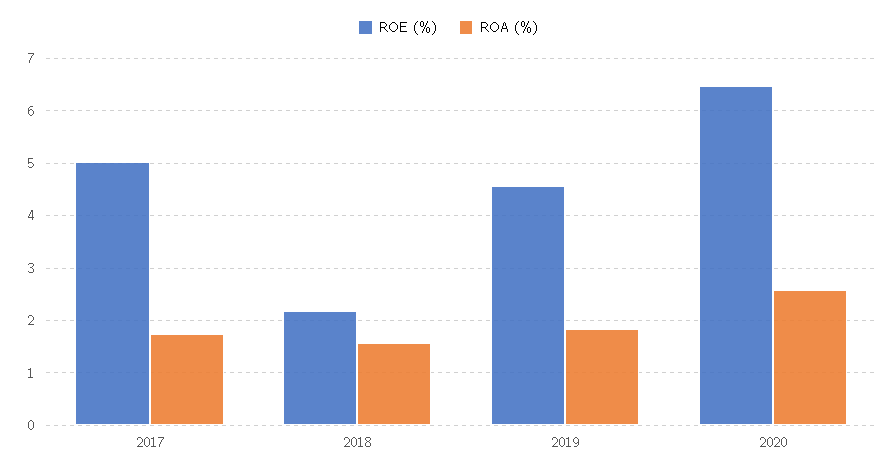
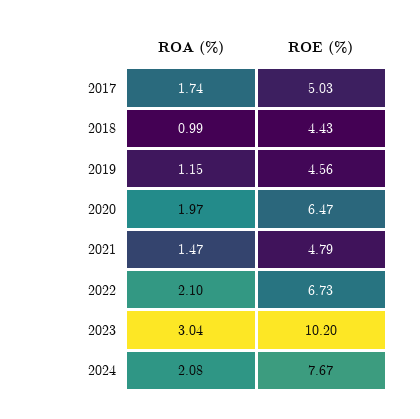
ROE (%), 2018: 2.2 -> 4.43
ROA (%), 2018: 1.6 -> 0.99
ROA (%), 2019: 1.8 -> 1.15
ROA (%), 2020: 2.6 -> 1.97
ROA (%), 2021: none -> 1.47
ROE (%), 2021: none -> 4.79
ROA (%), 2022: none -> 2.1
ROE (%), 2022: none -> 6.73
ROA (%), 2023: none -> 3.04
ROE (%), 2023: none -> 10.2
ROA (%), 2024: none -> 2.08
ROE (%), 2024: none -> 7.67

